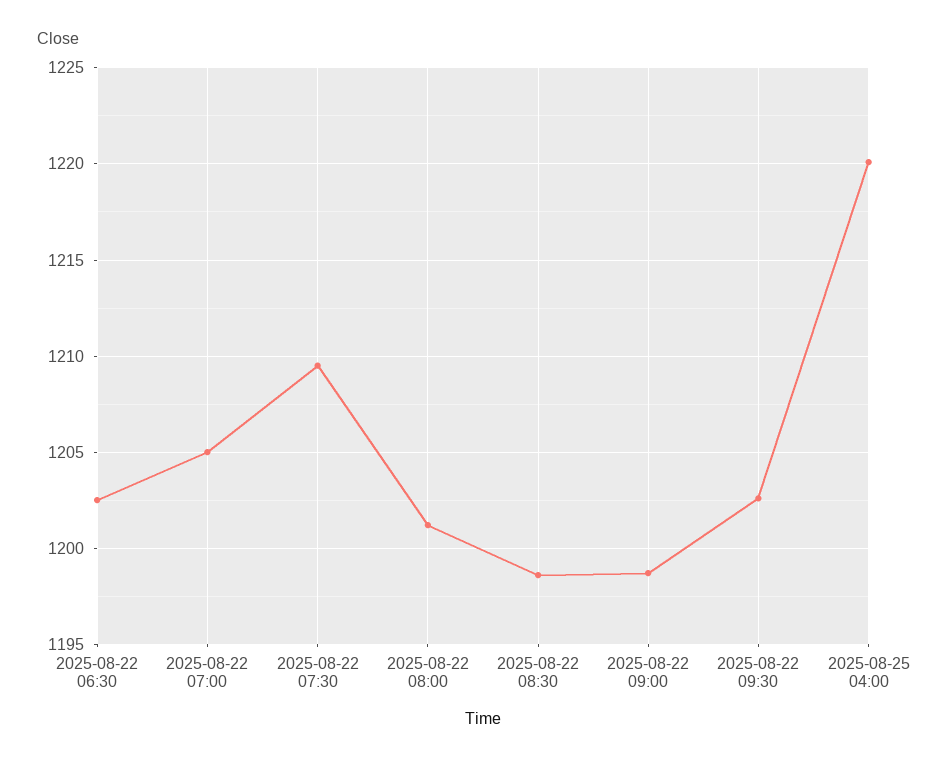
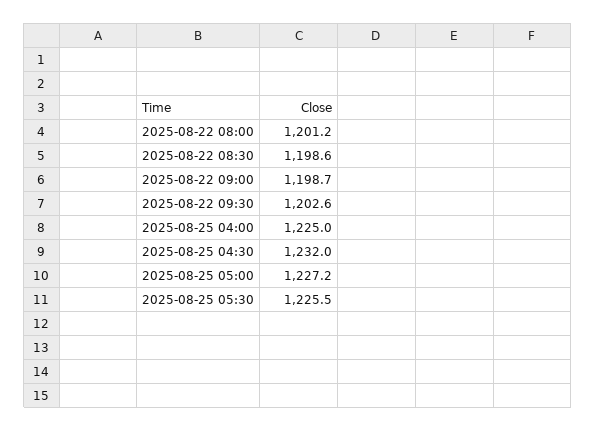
2025-08-22 06:30: 1202.5 -> none
2025-08-22 07:00: 1205 -> none
2025-08-22 07:30: 1209.5 -> none
2025-08-25 04:00: 1220 -> 1225
2025-08-25 04:30: none -> 1232
2025-08-25 05:00: none -> 1227.2
2025-08-25 05:30: none -> 1225.5

